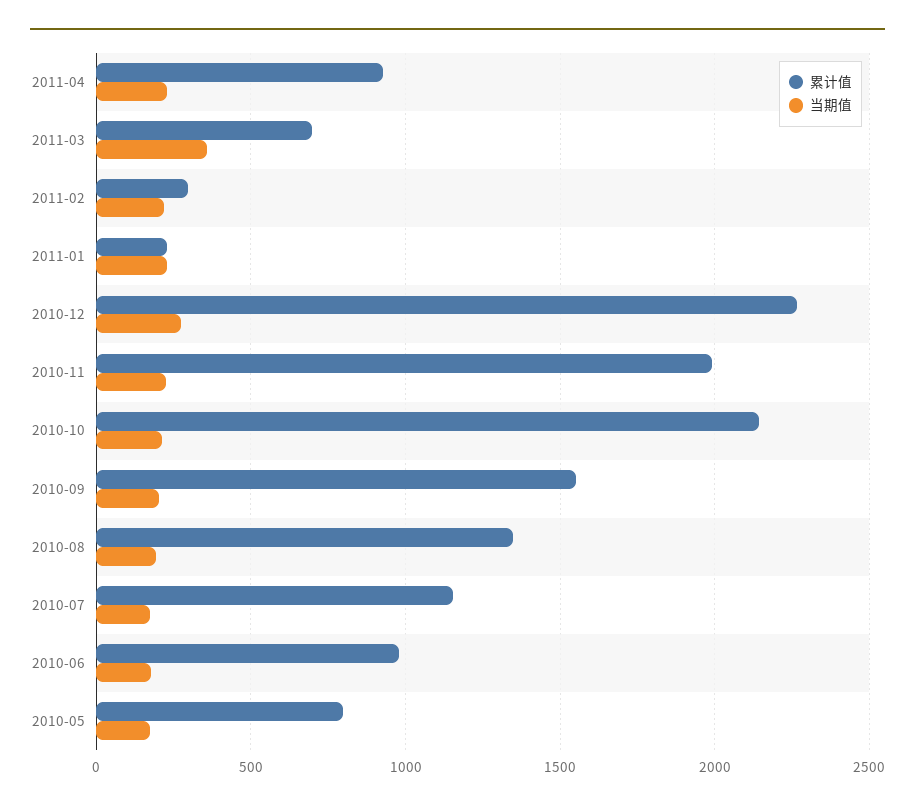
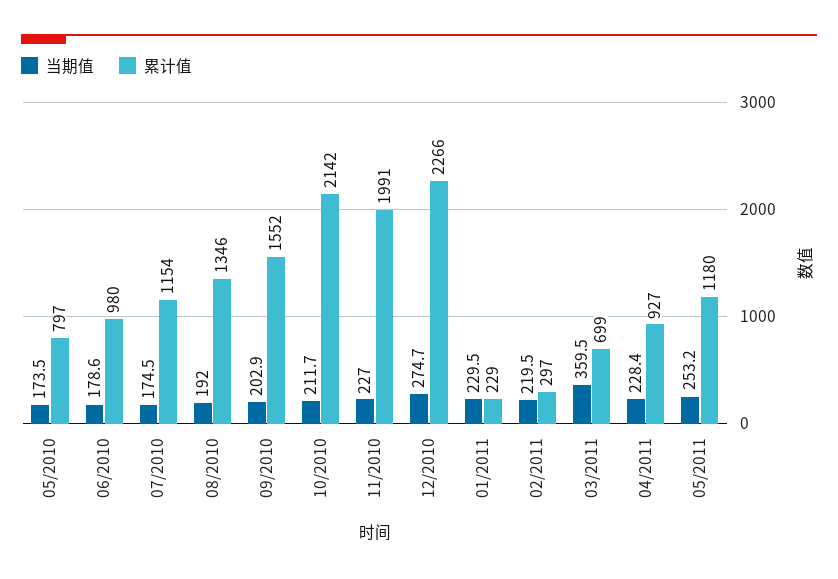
当期值, 05/2011: none -> 253.2
累计值, 05/2011: none -> 1180

